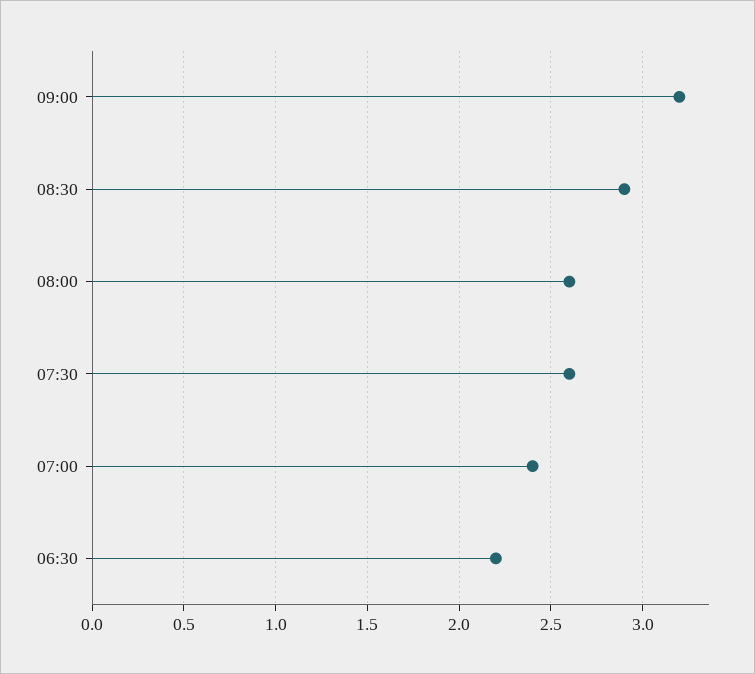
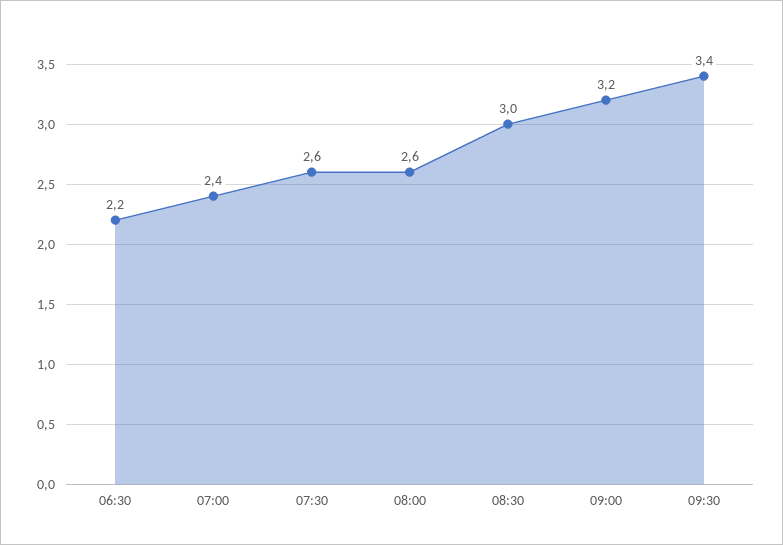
08:30: 2.9 -> 3
09:30: none -> 3.4

